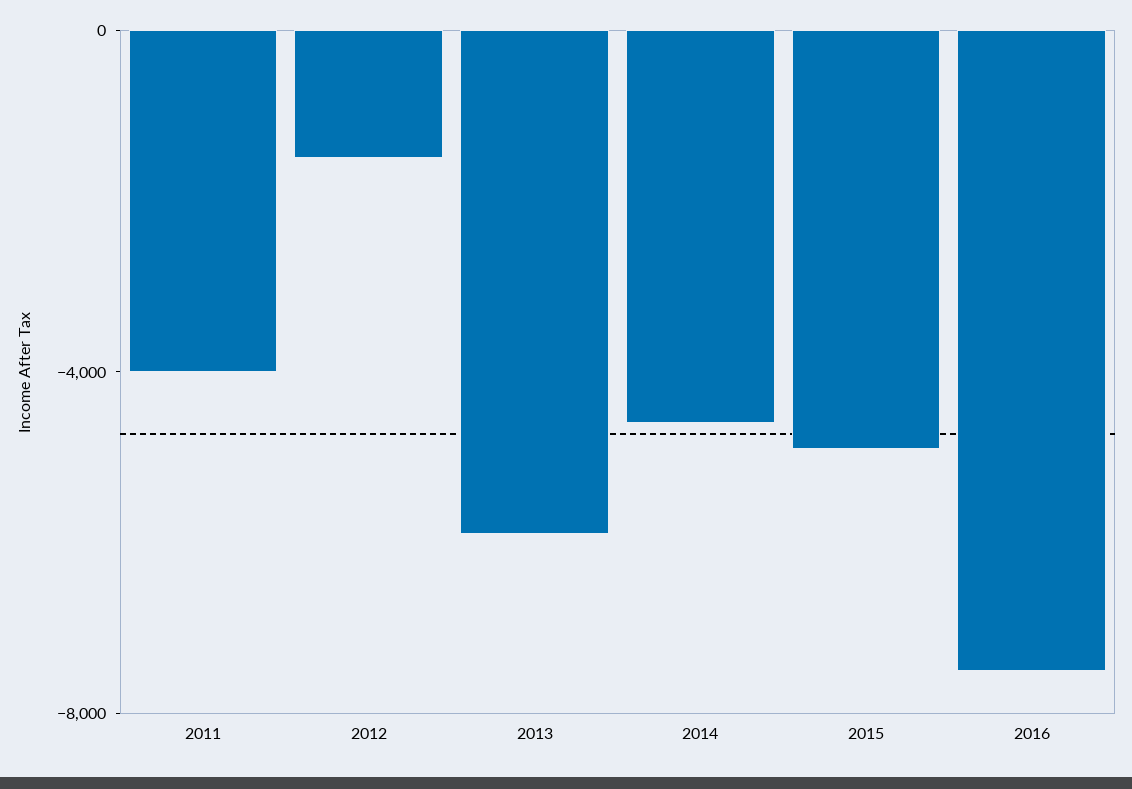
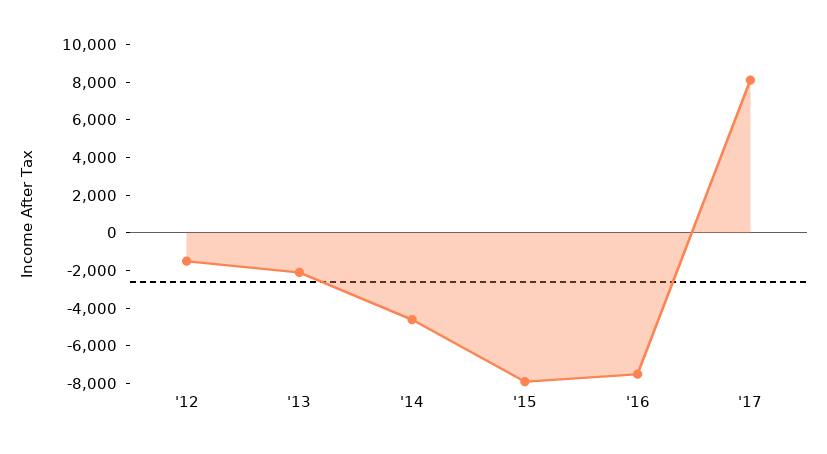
2011: -4000 -> none
2013: -6000 -> -2000
2015: -5000 -> -8000
'17: none -> 8000

